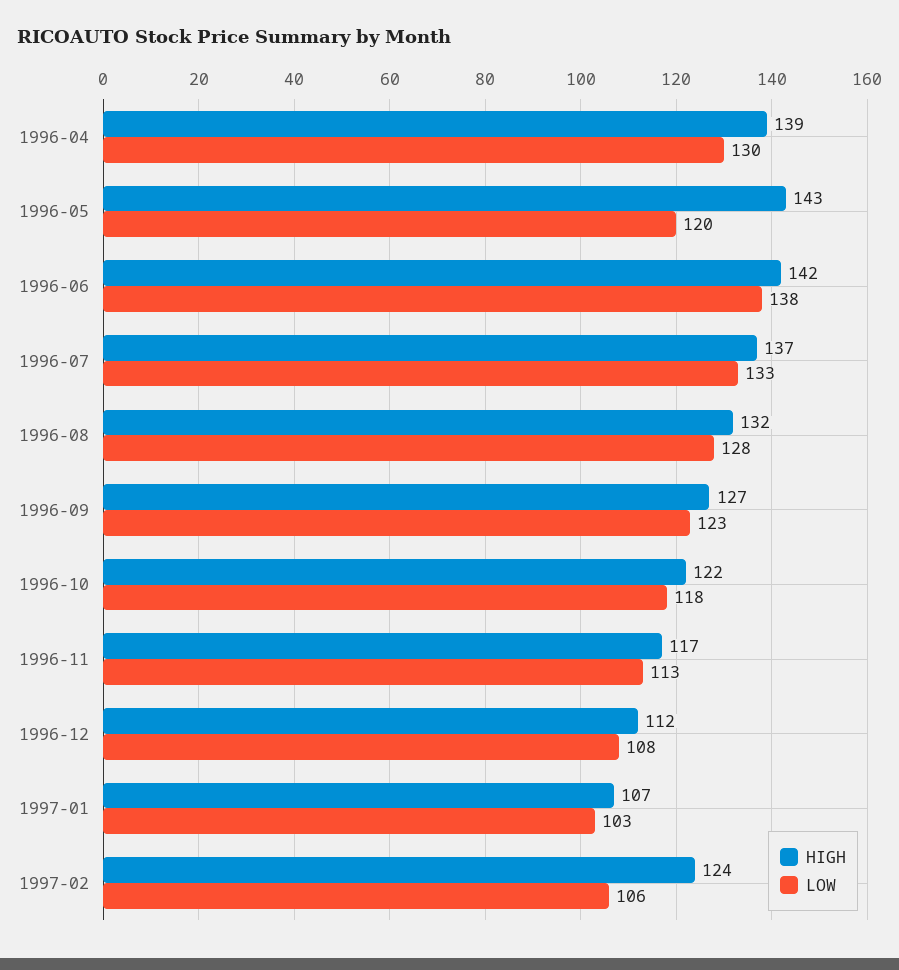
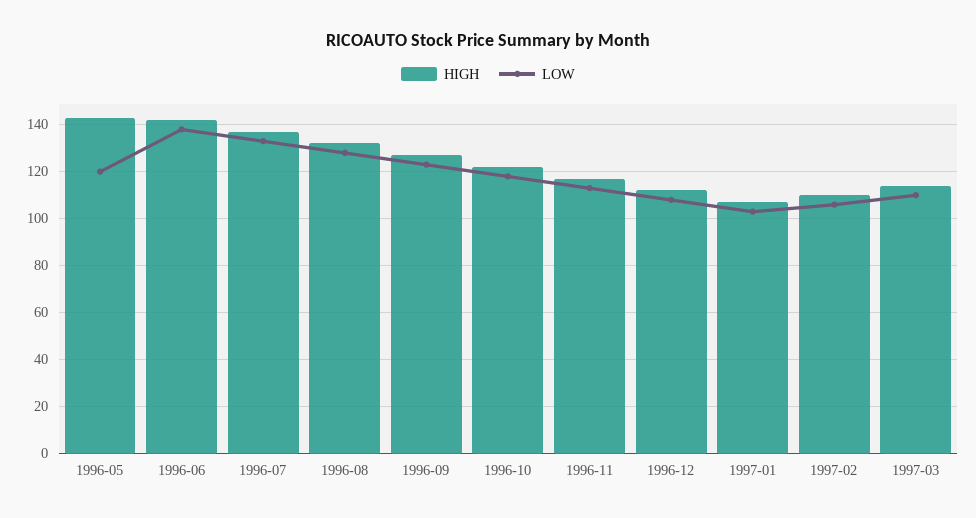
HIGH, 1996-04: 139 -> none
LOW, 1996-04: 130 -> none
HIGH, 1997-02: 124 -> 110
HIGH, 1997-03: none -> 115
LOW, 1997-03: none -> 110

